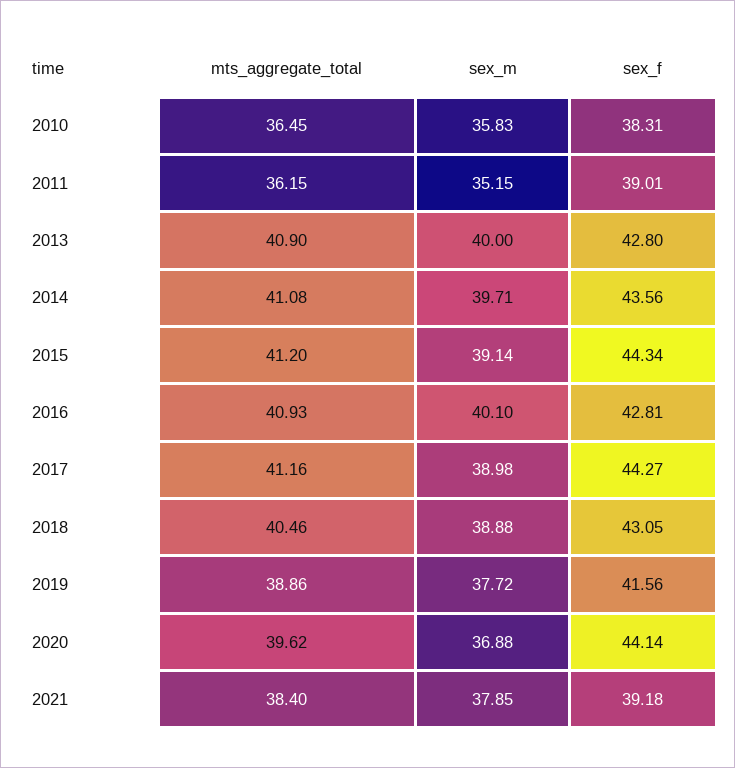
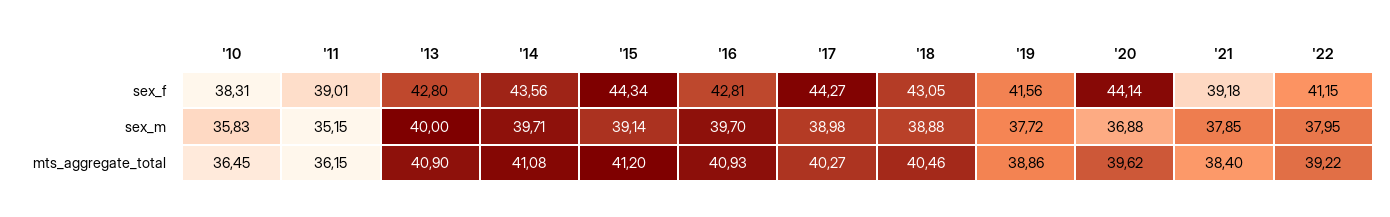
sex_m, 2016: 40.1 -> 39.7
mts_aggregate_total, 2017: 41.16 -> 40.27
sex_f, '22: none -> 41.15
sex_m, '22: none -> 37.95
mts_aggregate_total, '22: none -> 39.22

